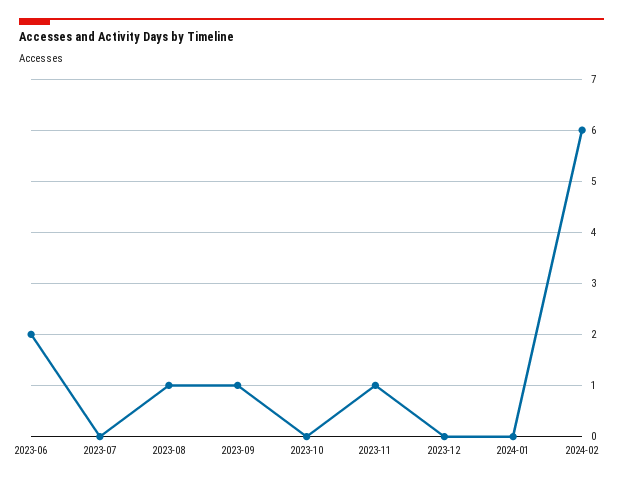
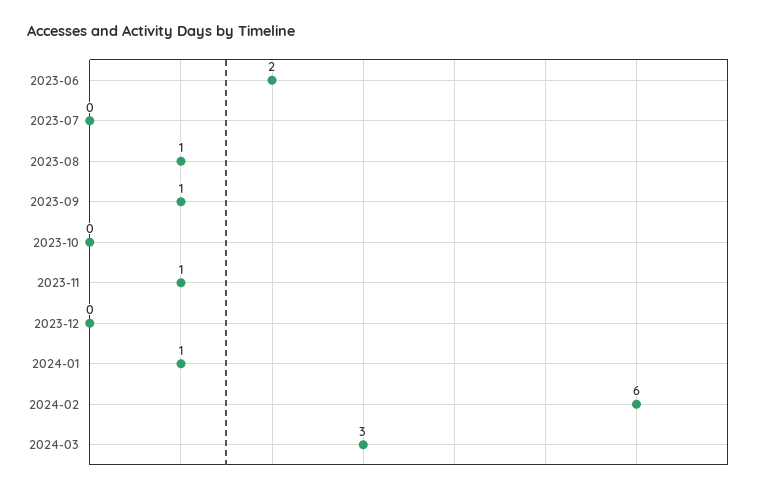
2024-01: 0 -> 1
2024-03: none -> 3

